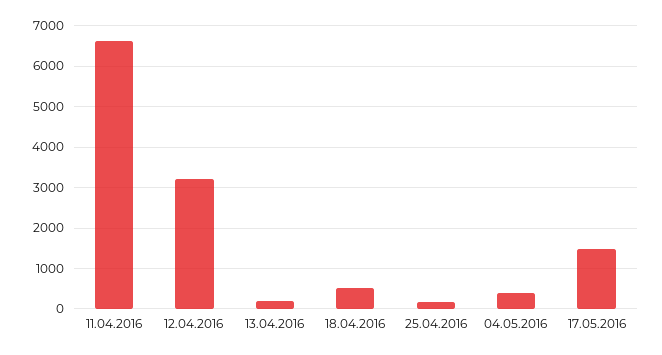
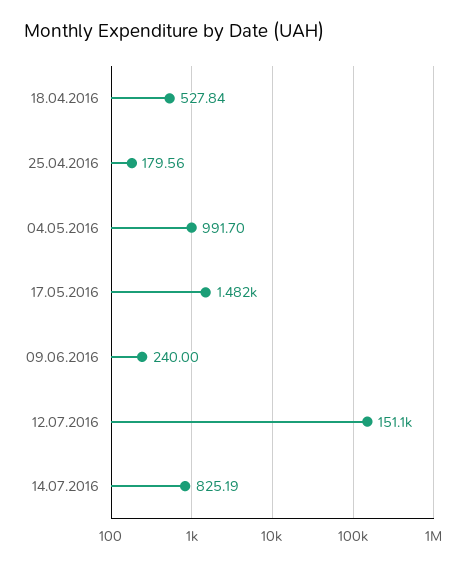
11.04.2016: 6600 -> none
12.04.2016: 3200 -> none
13.04.2016: 200 -> none
04.05.2016: 400 -> 991.7
09.06.2016: none -> 240
12.07.2016: none -> 151100
14.07.2016: none -> 825.19

